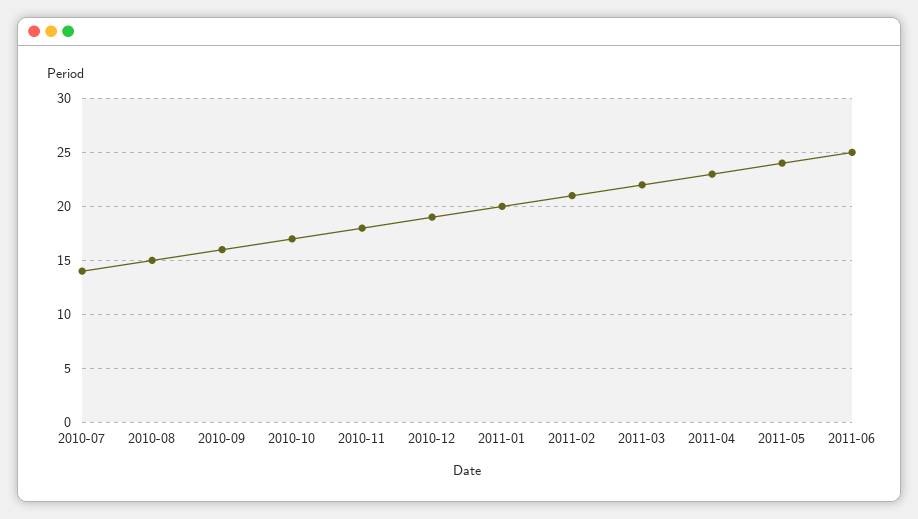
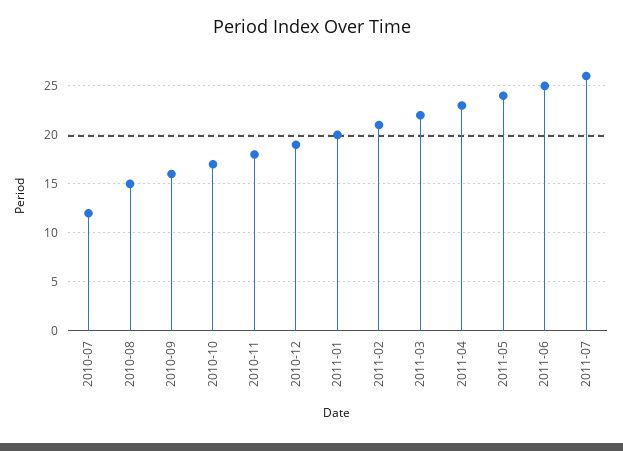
2010-07: 14 -> 12
2011-07: none -> 26

